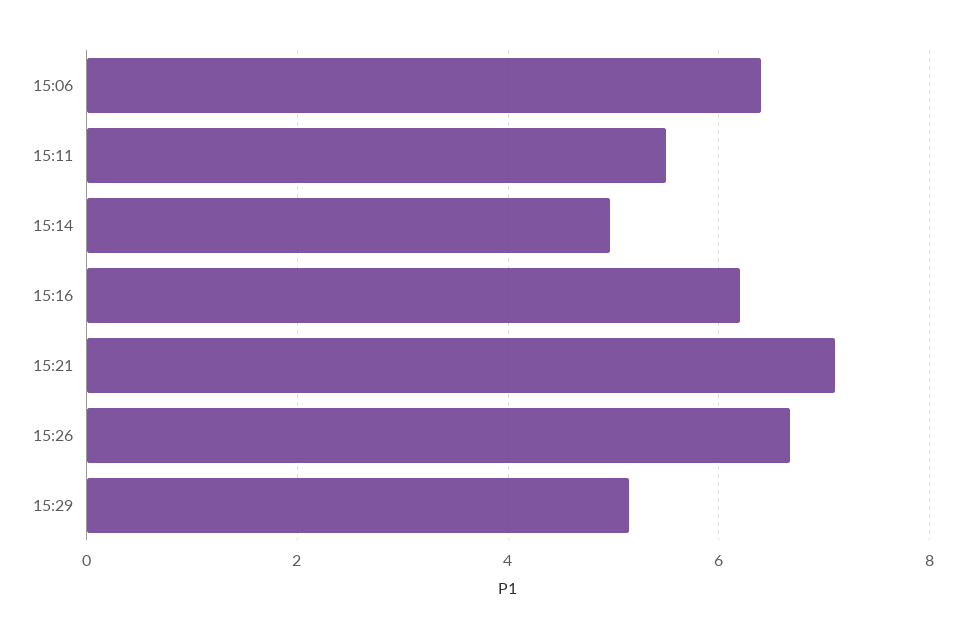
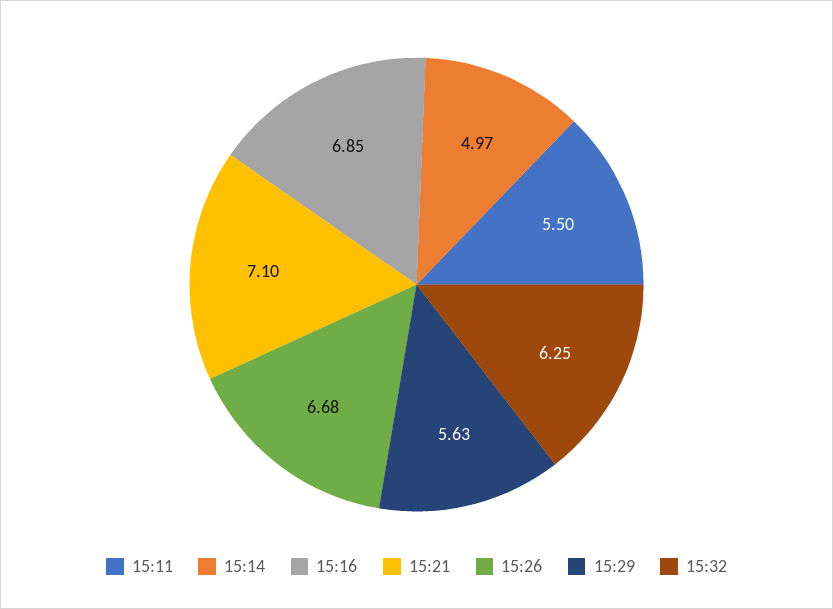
15:06: 6.4 -> none
15:16: 6.2 -> 6.85
15:29: 5.2 -> 5.63
15:32: none -> 6.25

